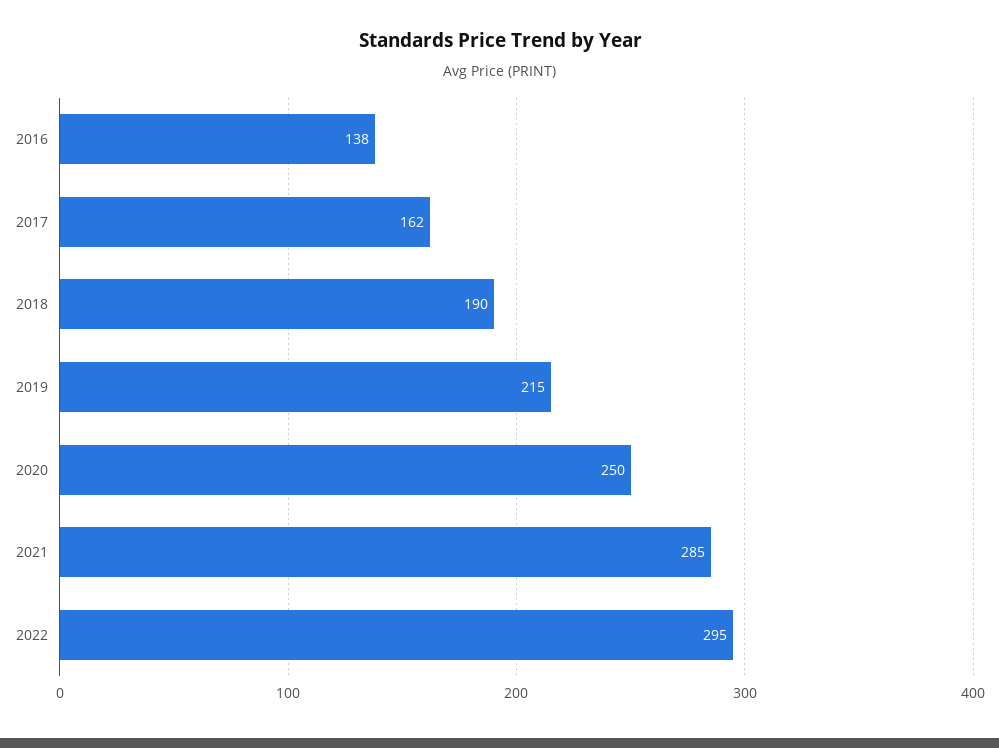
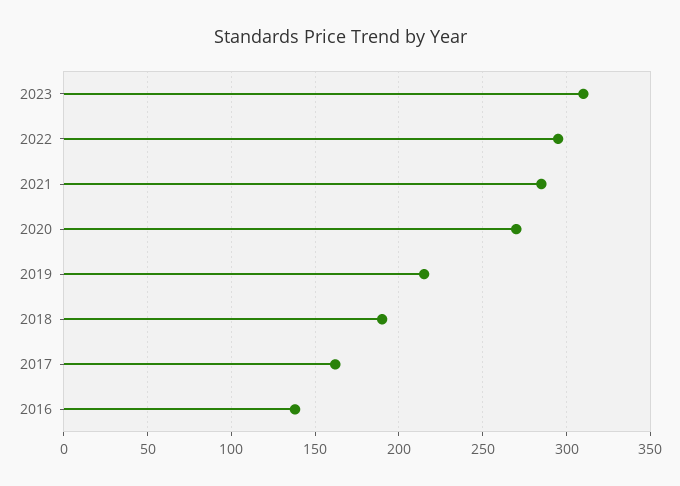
2020: 250 -> 270
2023: none -> 310

